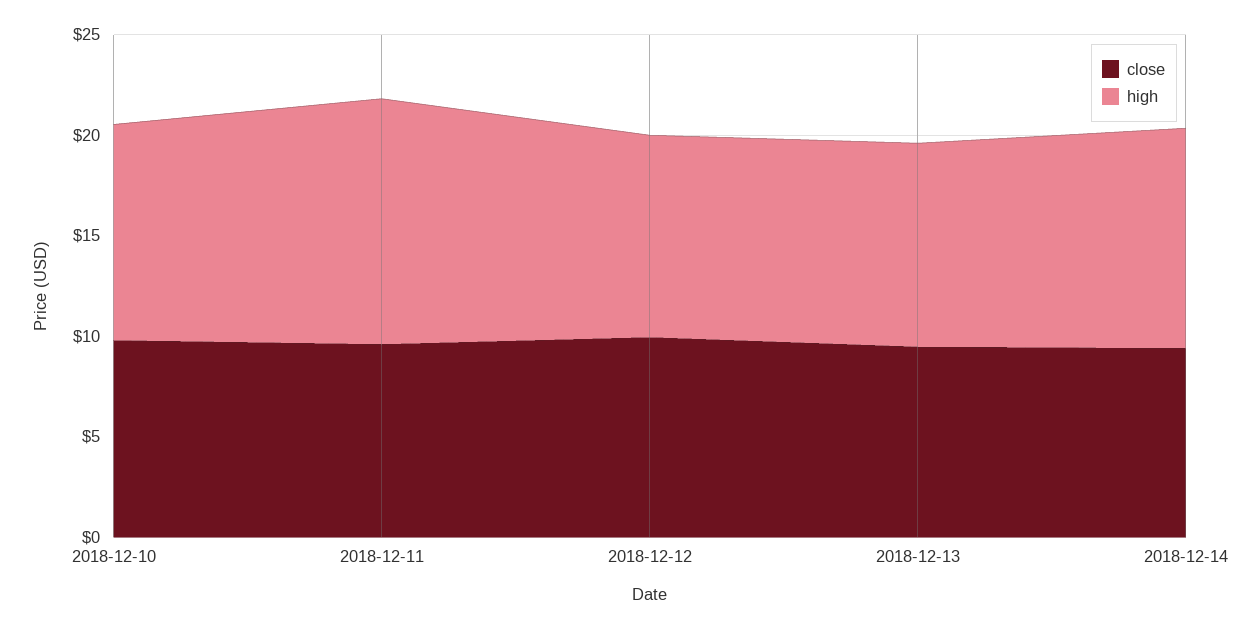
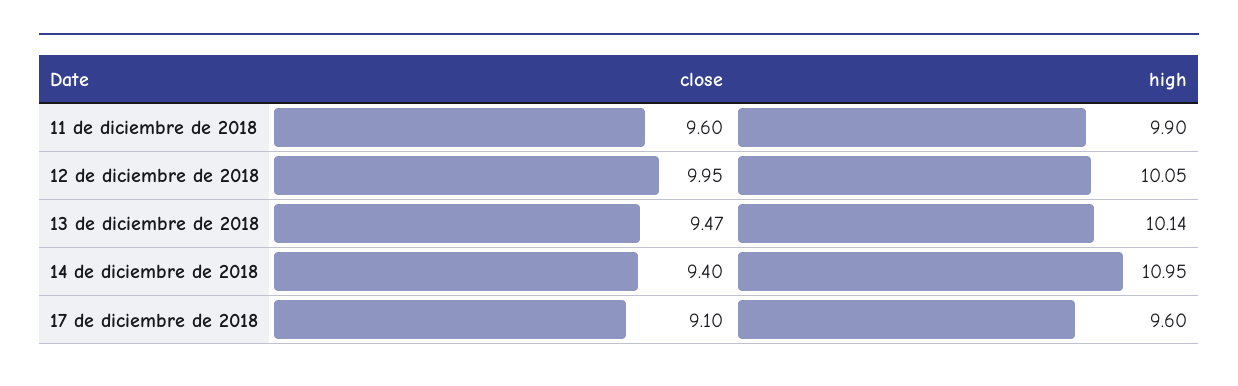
close, 2018-12-10: 10 -> none
high, 2018-12-10: 11 -> none
high, 2018-12-11: 12 -> 9.9
close, 17 de diciembre de 2018: none -> 9.1
high, 17 de diciembre de 2018: none -> 9.6

